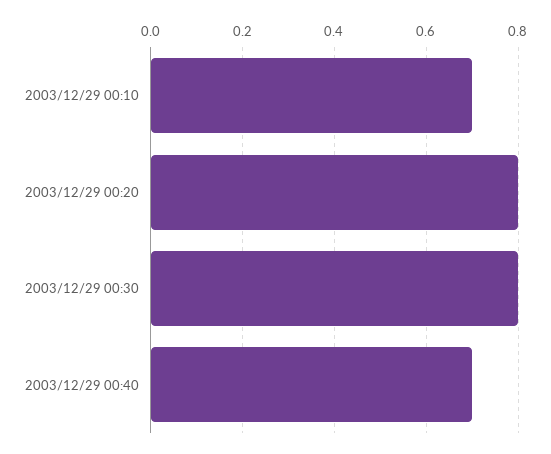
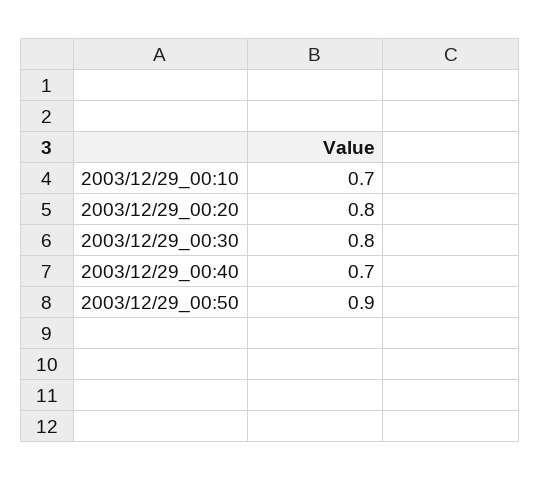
2003/12/29_00:50: none -> 0.9

